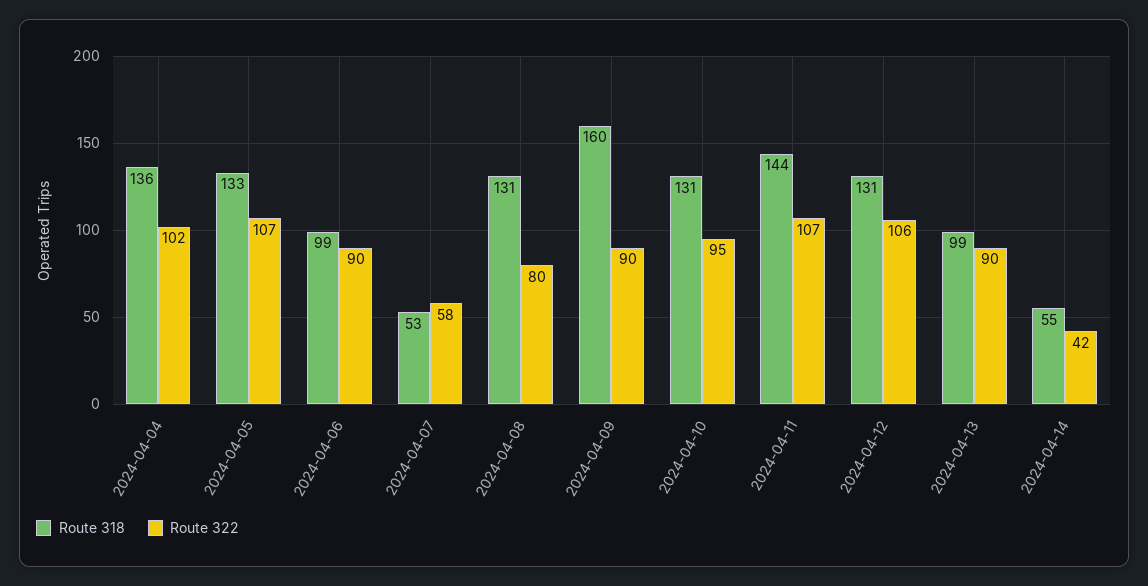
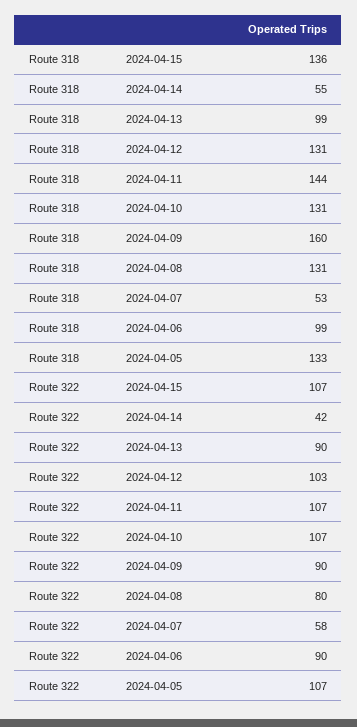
Route 318, 2024-04-04: 136 -> none
Route 322, 2024-04-04: 102 -> none
Route 322, 2024-04-10: 95 -> 107
Route 322, 2024-04-12: 106 -> 103
Route 318, 2024-04-15: none -> 136
Route 322, 2024-04-15: none -> 107

